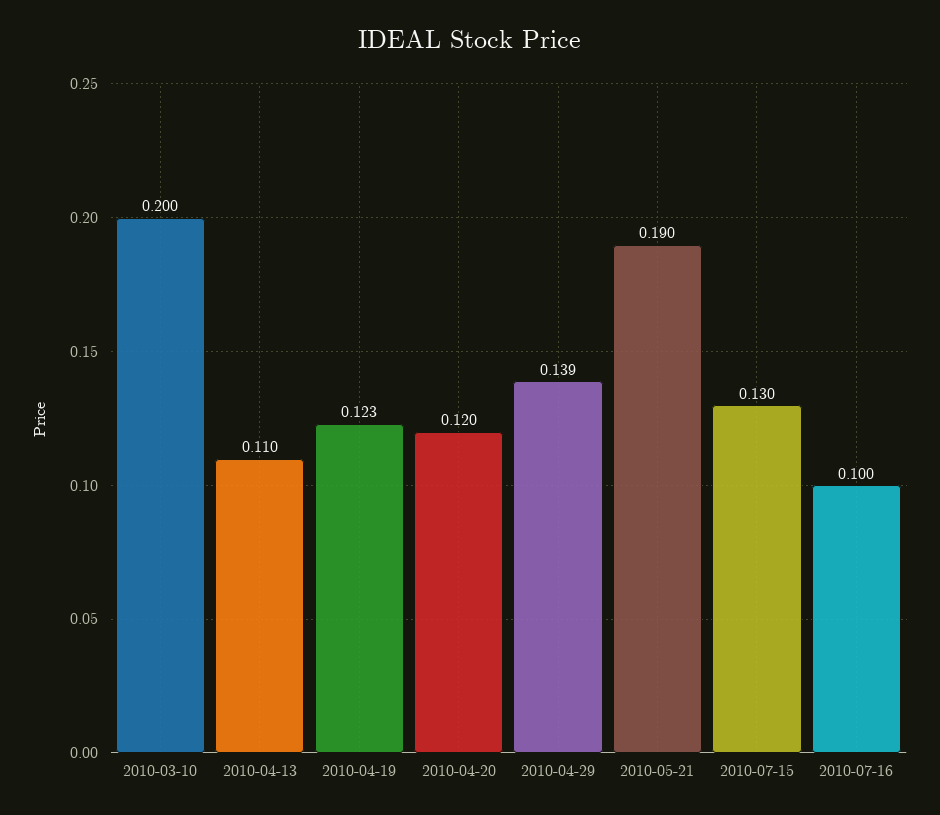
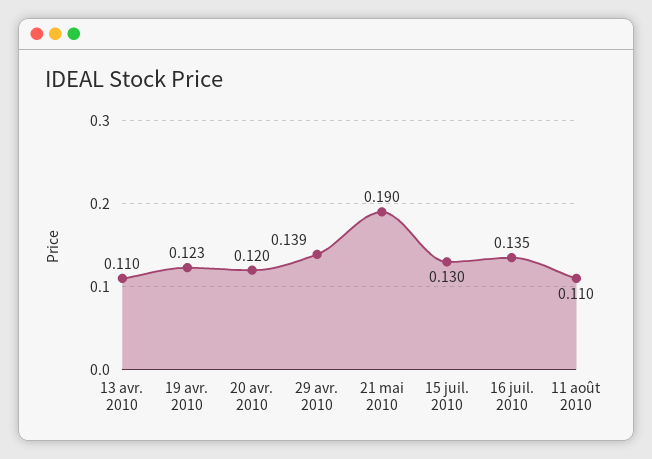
2010-03-10: 0.2 -> none
2010-07-16: 0.1 -> 0.135
11 août 2010: none -> 0.11

